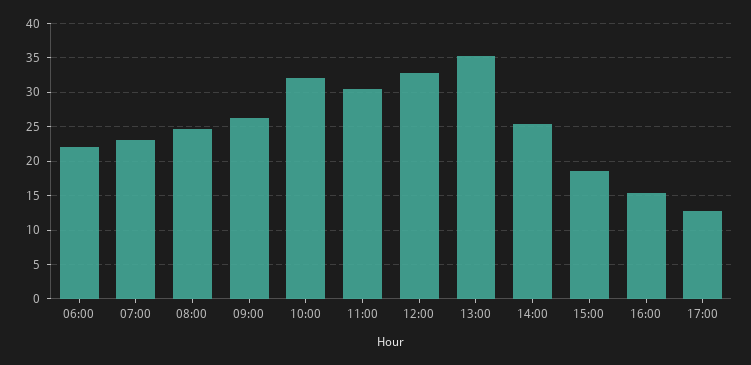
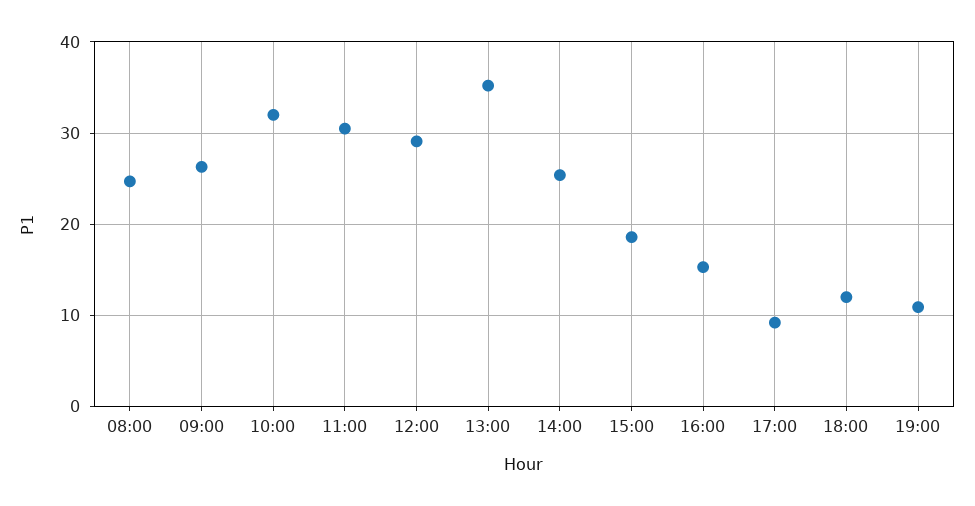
06:00: 22 -> none
07:00: 23 -> none
12:00: 33 -> 29
17:00: 13 -> 9
18:00: none -> 12
19:00: none -> 11

